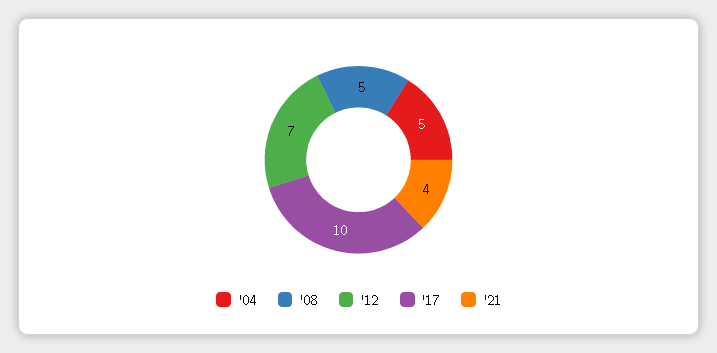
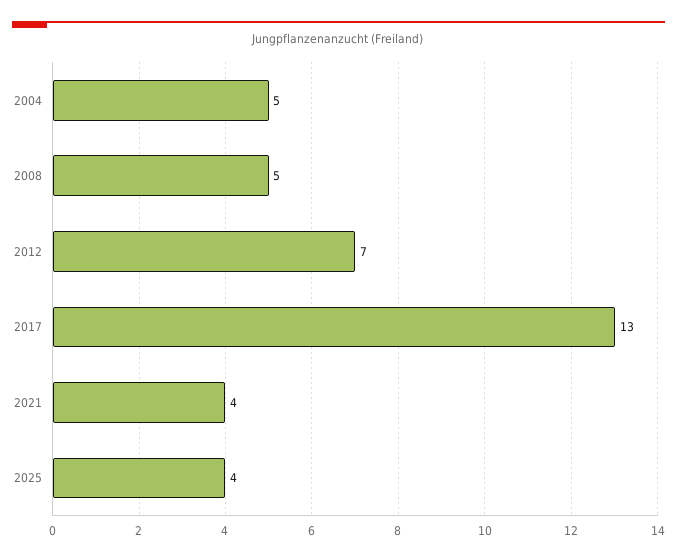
'17: 10 -> 13
2025: none -> 4

